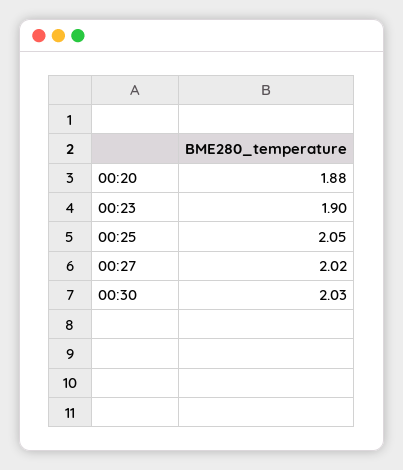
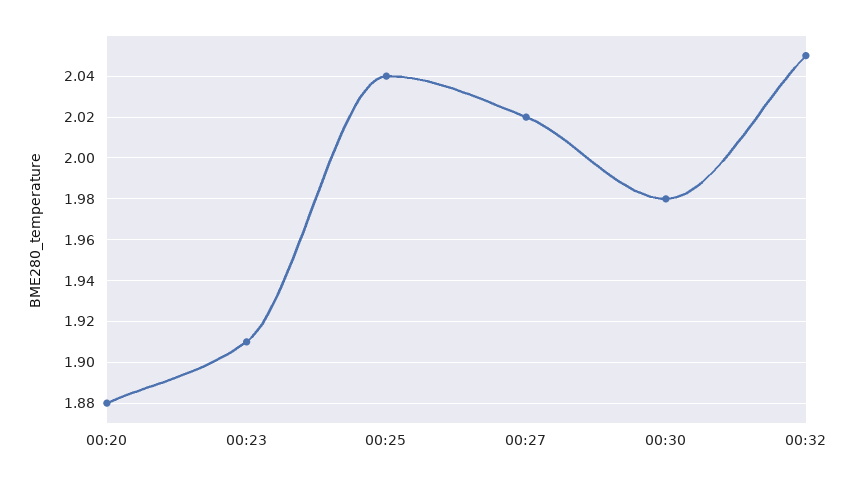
00:23: 1.9 -> 1.91
00:25: 2.05 -> 2.04
00:30: 2.03 -> 1.98
00:32: none -> 2.05

